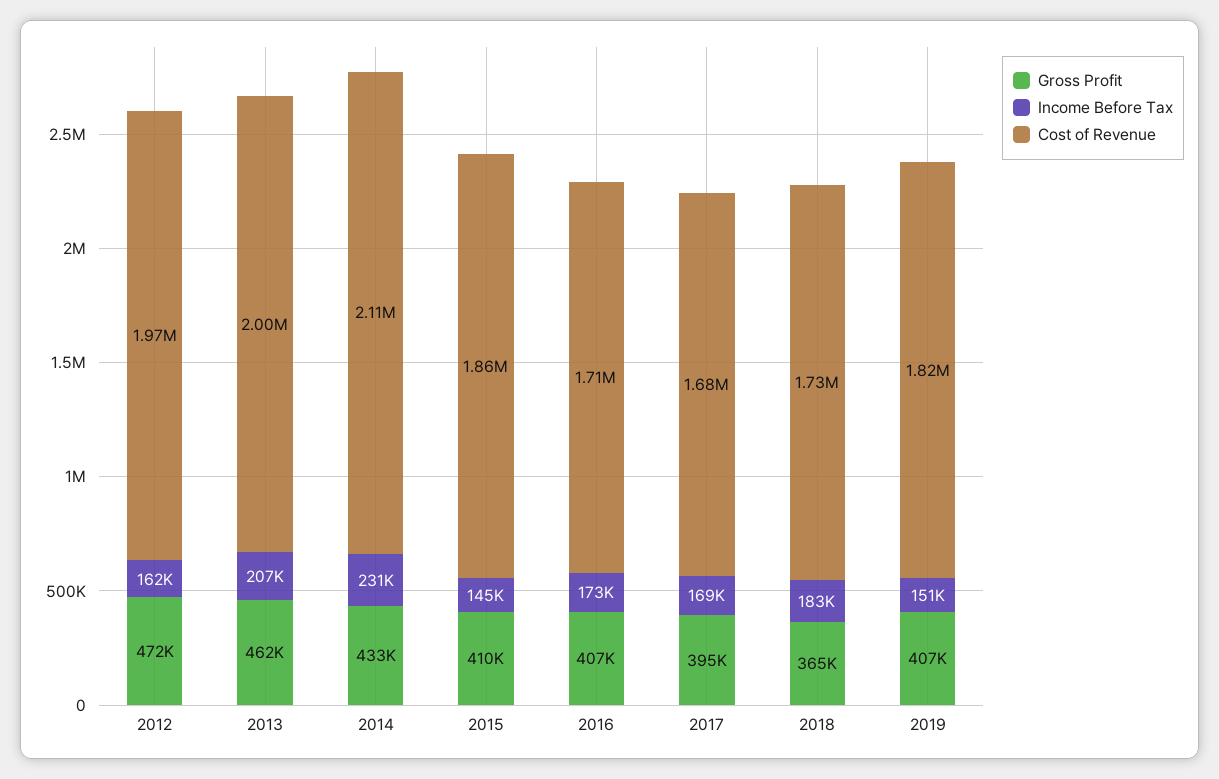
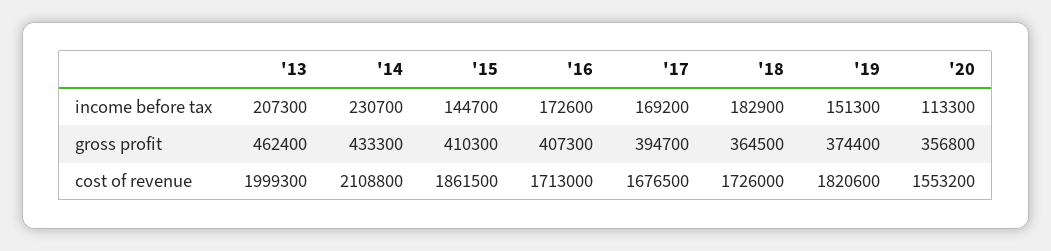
Gross Profit, 2012: 472000 -> none
Income Before Tax, 2012: 162000 -> none
Cost of Revenue, 2012: 1970000 -> none
Gross Profit, 2019: 407000 -> 374400
Income Before Tax, '20: none -> 113300
Gross Profit, '20: none -> 356800
Cost of Revenue, '20: none -> 1553200

